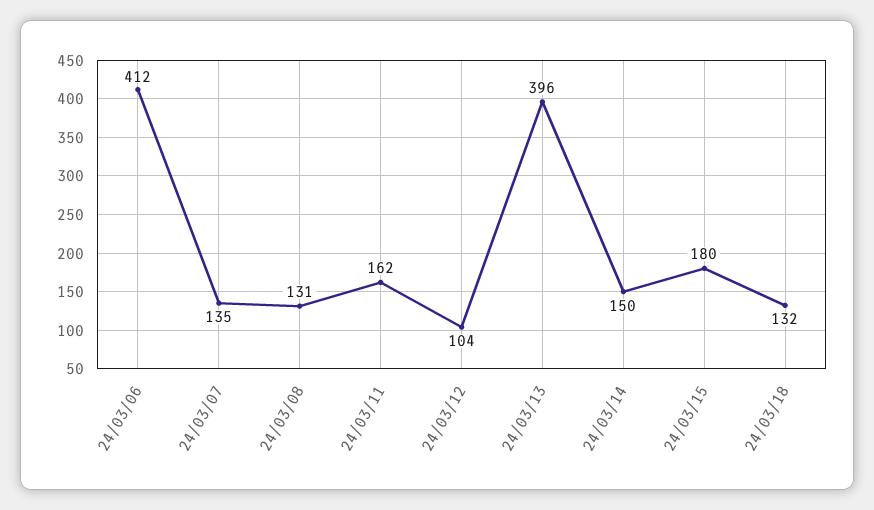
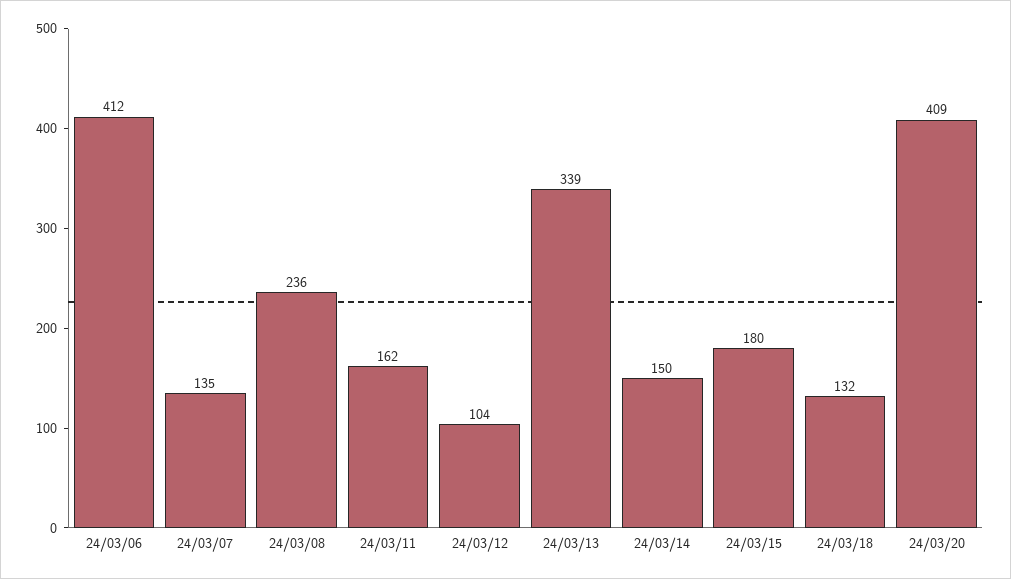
24/03/08: 131 -> 236
24/03/13: 396 -> 339
24/03/20: none -> 409

